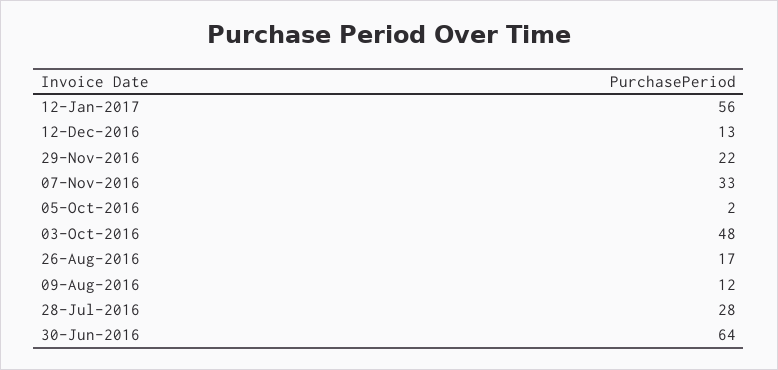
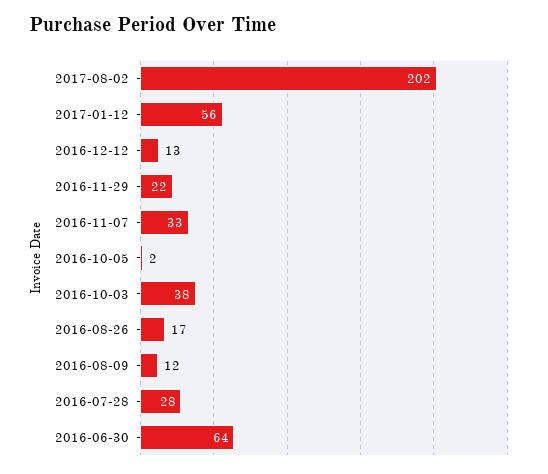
03-Oct-2016: 48 -> 38
2017-08-02: none -> 202

